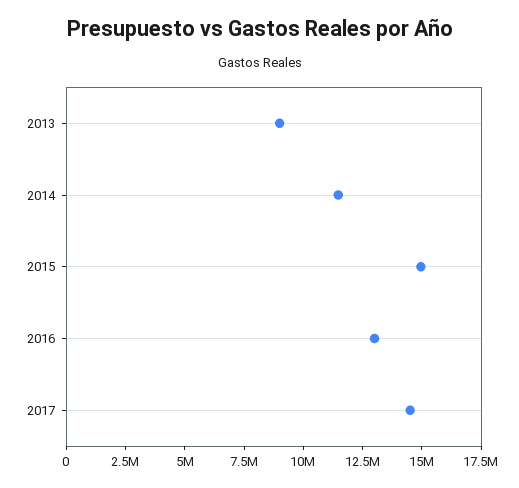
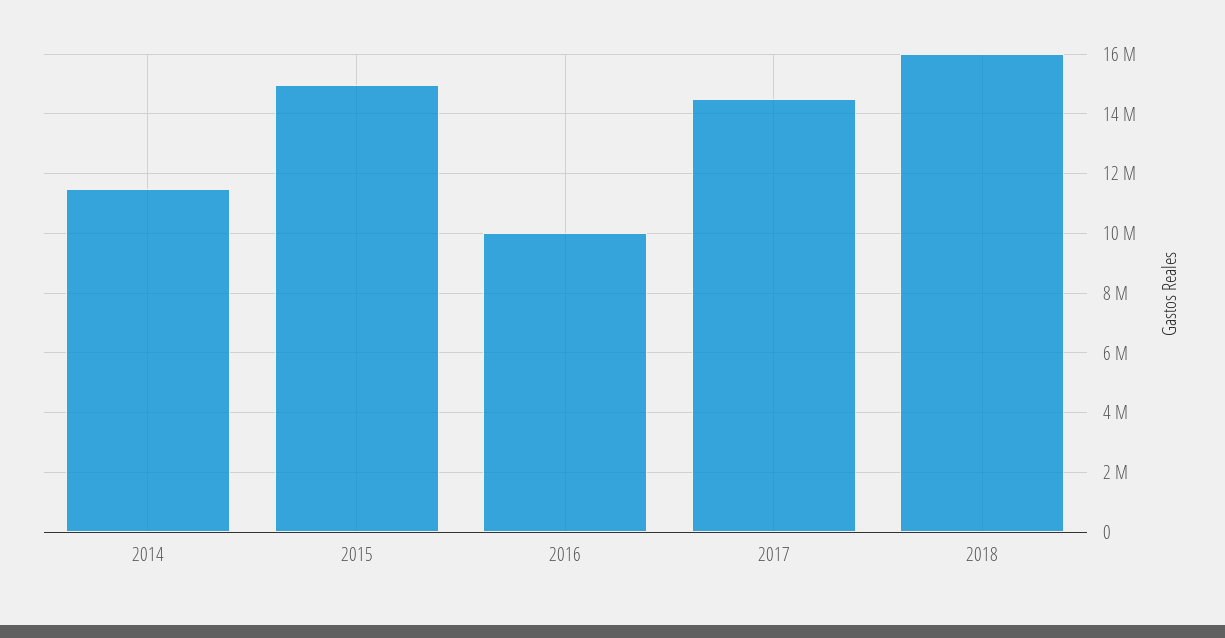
2013: 9000000 -> none
2016: 13000000 -> 10000000
2018: none -> 16000000

